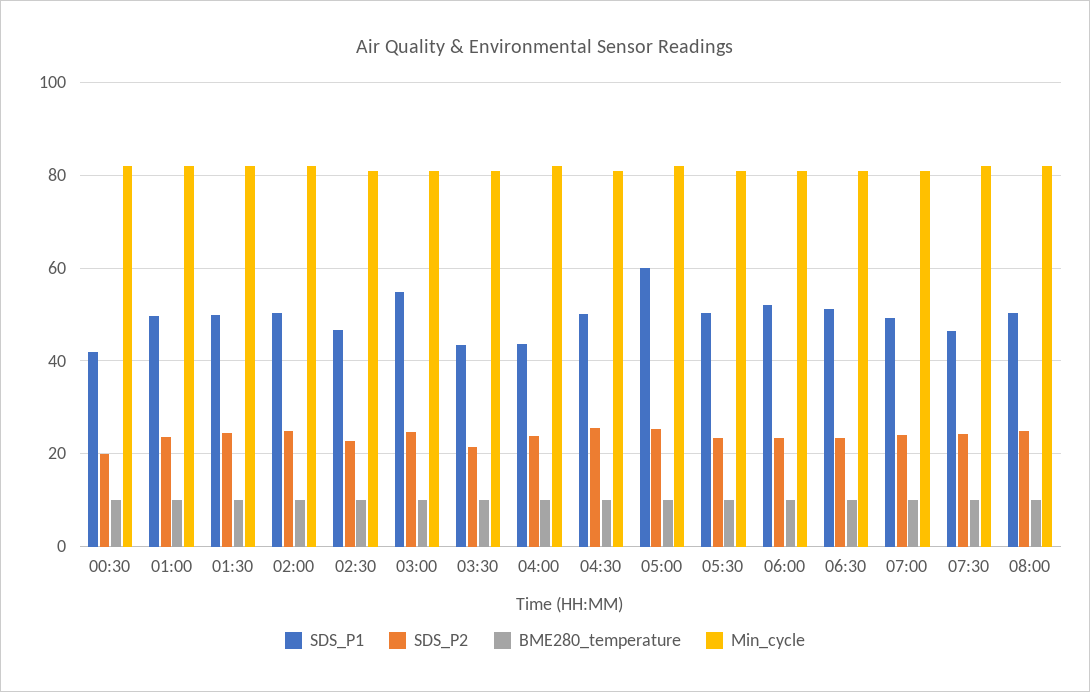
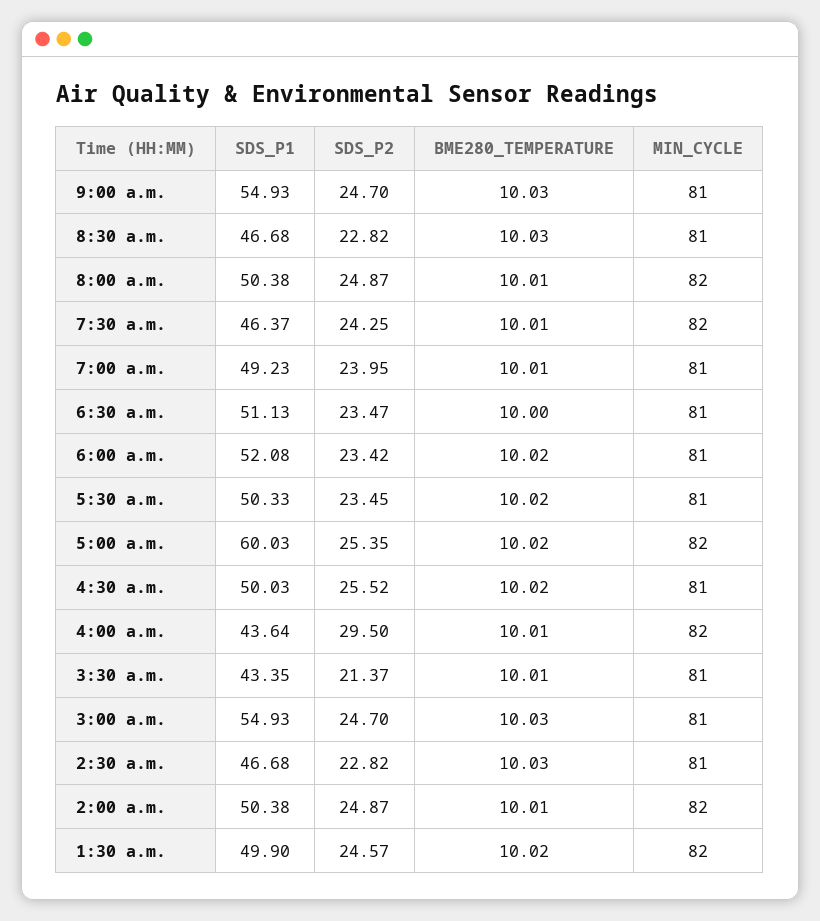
SDS_P1, 00:30: 42 -> none
SDS_P2, 00:30: 20 -> none
BME280_temperature, 00:30: 10 -> none
Min_cycle, 00:30: 82 -> none
SDS_P1, 01:00: 50 -> none
SDS_P2, 01:00: 24 -> none
BME280_temperature, 01:00: 10 -> none
Min_cycle, 01:00: 82 -> none
SDS_P2, 04:00: 24 -> 29.5
SDS_P1, 9:00 a.m.: none -> 54.93
SDS_P2, 9:00 a.m.: none -> 24.7
BME280_temperature, 9:00 a.m.: none -> 10.03
Min_cycle, 9:00 a.m.: none -> 81
SDS_P1, 8:30 a.m.: none -> 46.68
SDS_P2, 8:30 a.m.: none -> 22.82
BME280_temperature, 8:30 a.m.: none -> 10.03
Min_cycle, 8:30 a.m.: none -> 81

